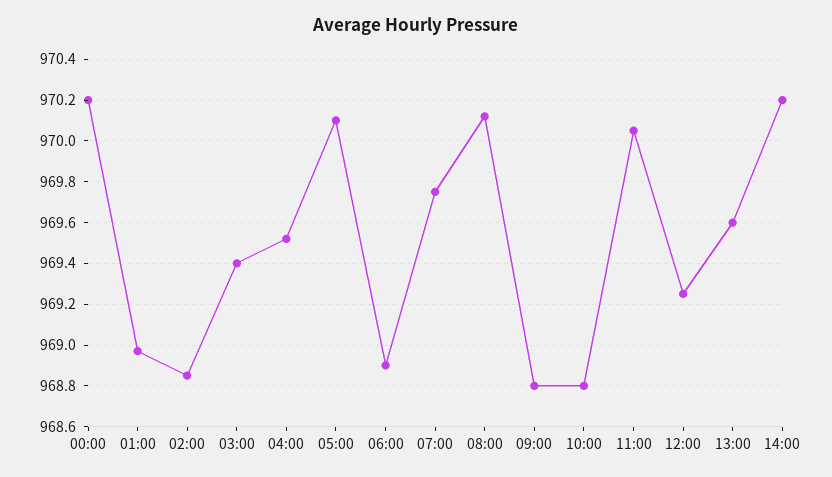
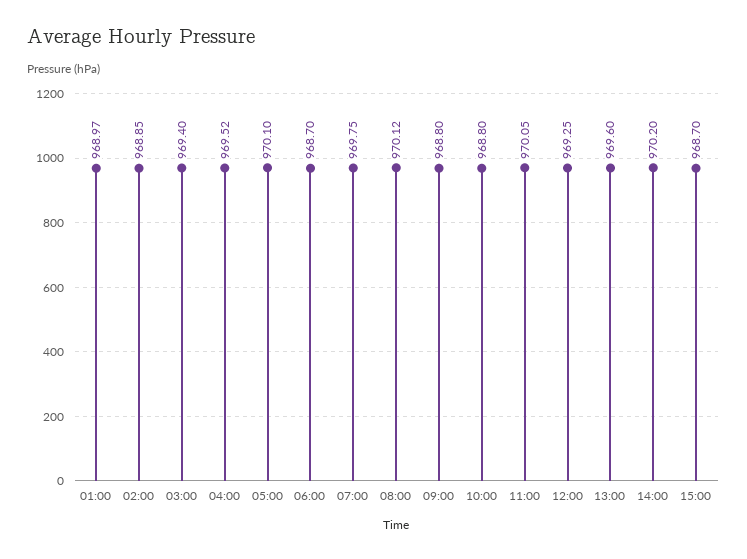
00:00: 970.2 -> none
06:00: 968.9 -> 968.7
15:00: none -> 968.7

